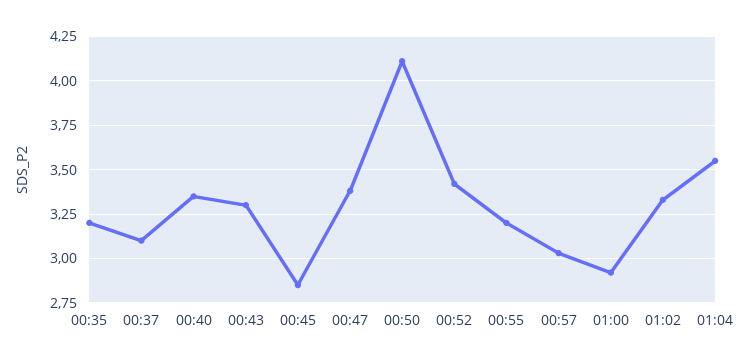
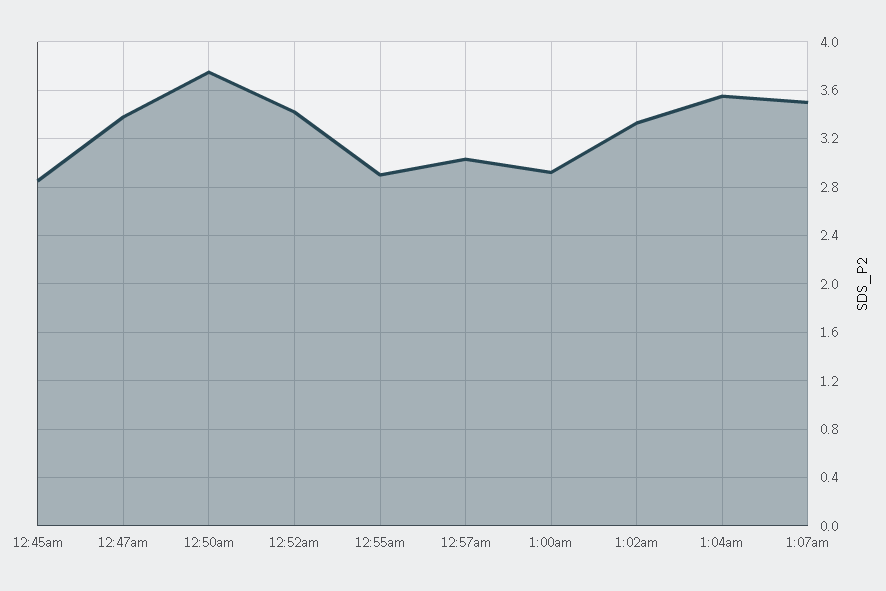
00:35: 3.2 -> none
00:37: 3.1 -> none
00:40: 3.35 -> none
00:43: 3.3 -> none
00:50: 4.1 -> 3.75
00:55: 3.2 -> 2.9
1:07am: none -> 3.5

